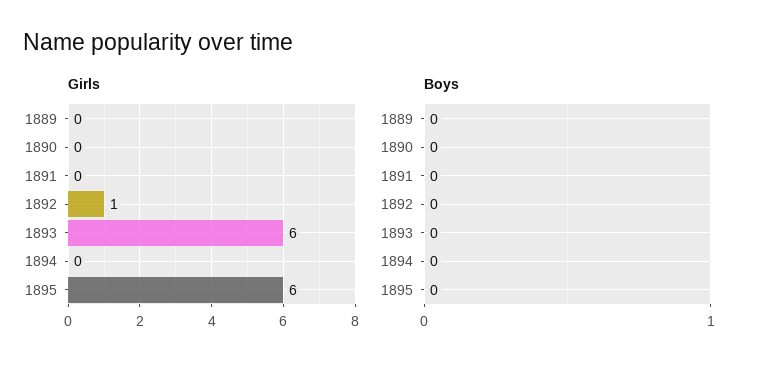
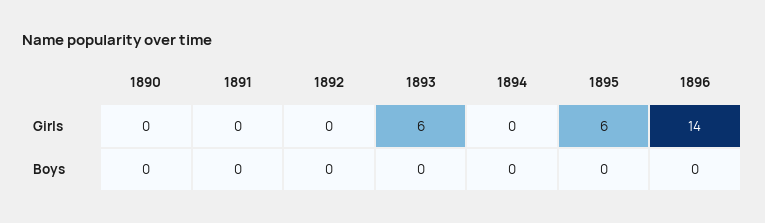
Girls, 1889: 0 -> none
Girls, 1892: 1 -> 0
Boys, 1889: 0 -> none
Girls, 1896: none -> 14
Boys, 1896: none -> 0

